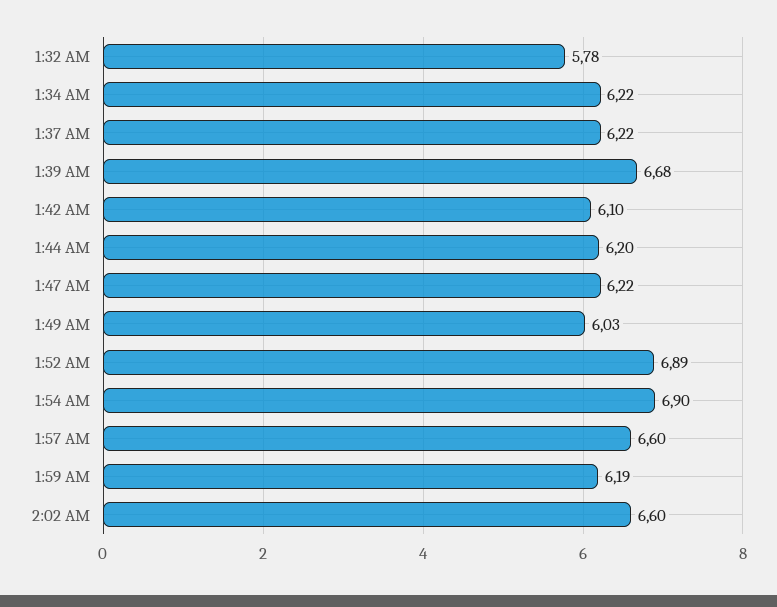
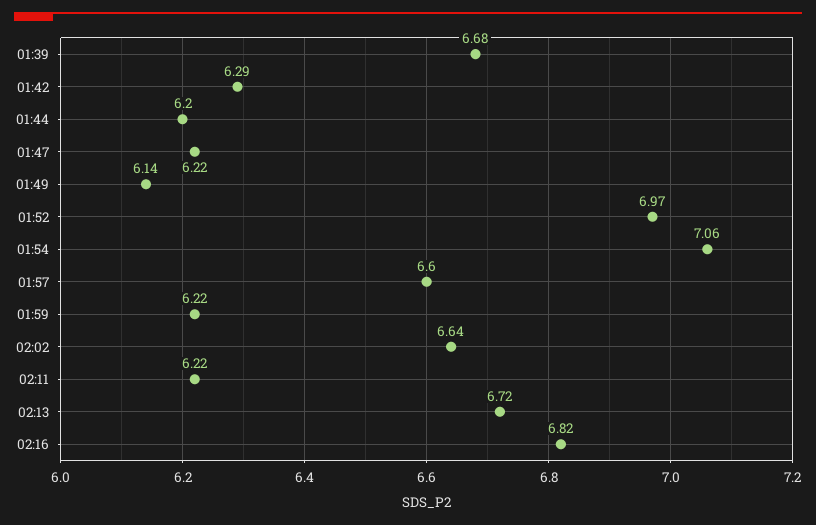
1:32 AM: 5.78 -> none
1:34 AM: 6.22 -> none
1:37 AM: 6.22 -> none
1:42 AM: 6.1 -> 6.29
1:49 AM: 6.03 -> 6.14
1:52 AM: 6.89 -> 6.97
1:54 AM: 6.9 -> 7.06
1:59 AM: 6.19 -> 6.22
2:02 AM: 6.6 -> 6.64
02:11: none -> 6.22
02:13: none -> 6.72
02:16: none -> 6.82

